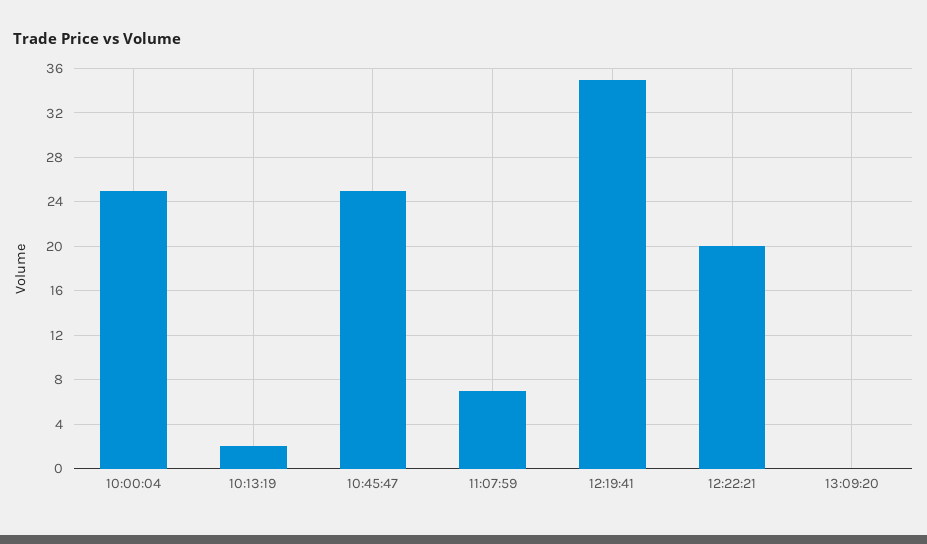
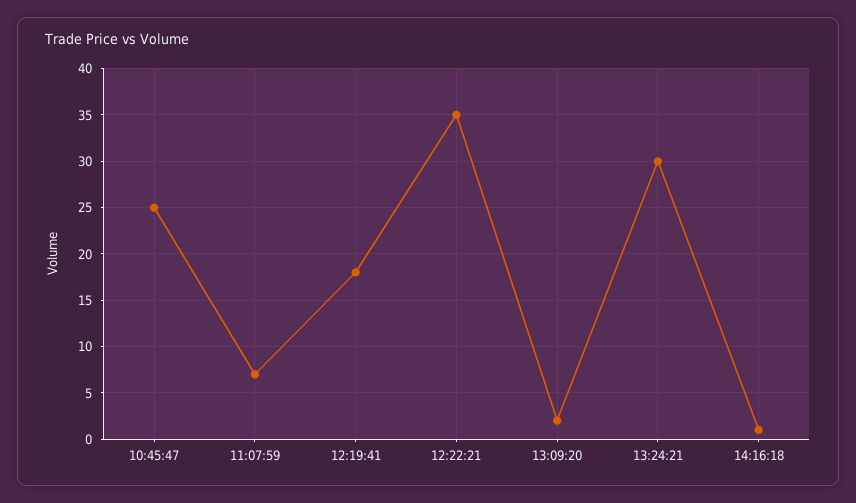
10:00:04: 25 -> none
10:13:19: 2 -> none
12:19:41: 35 -> 18
12:22:21: 20 -> 35
13:09:20: 0 -> 2
13:24:21: none -> 30
14:16:18: none -> 1

